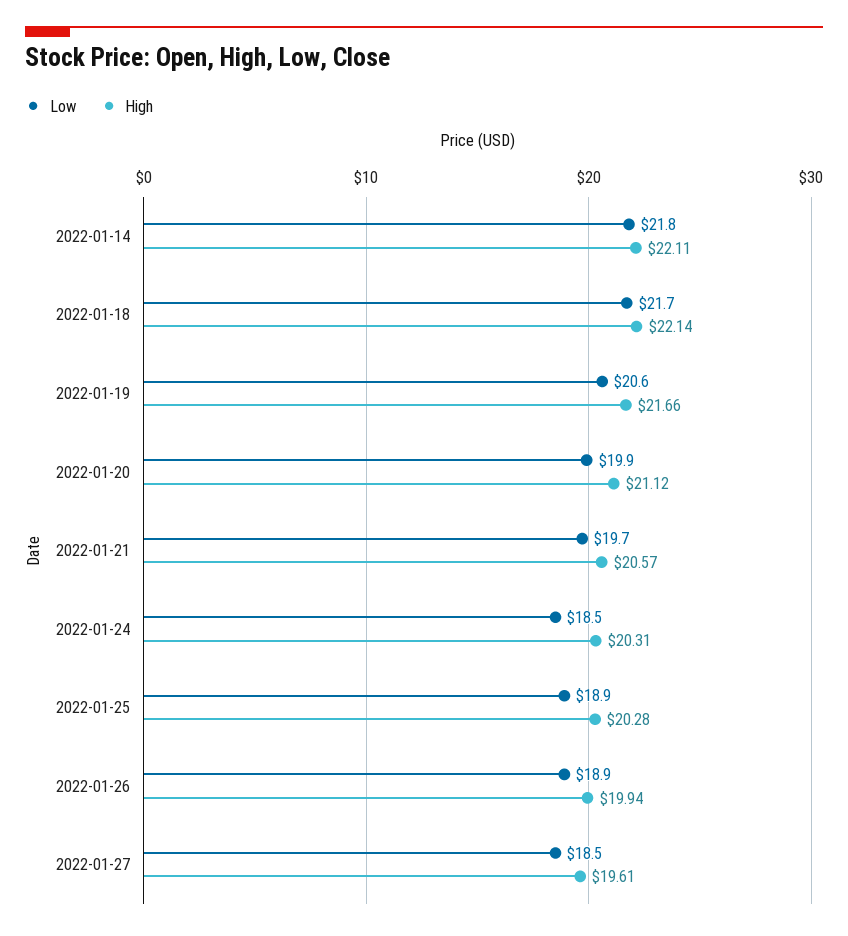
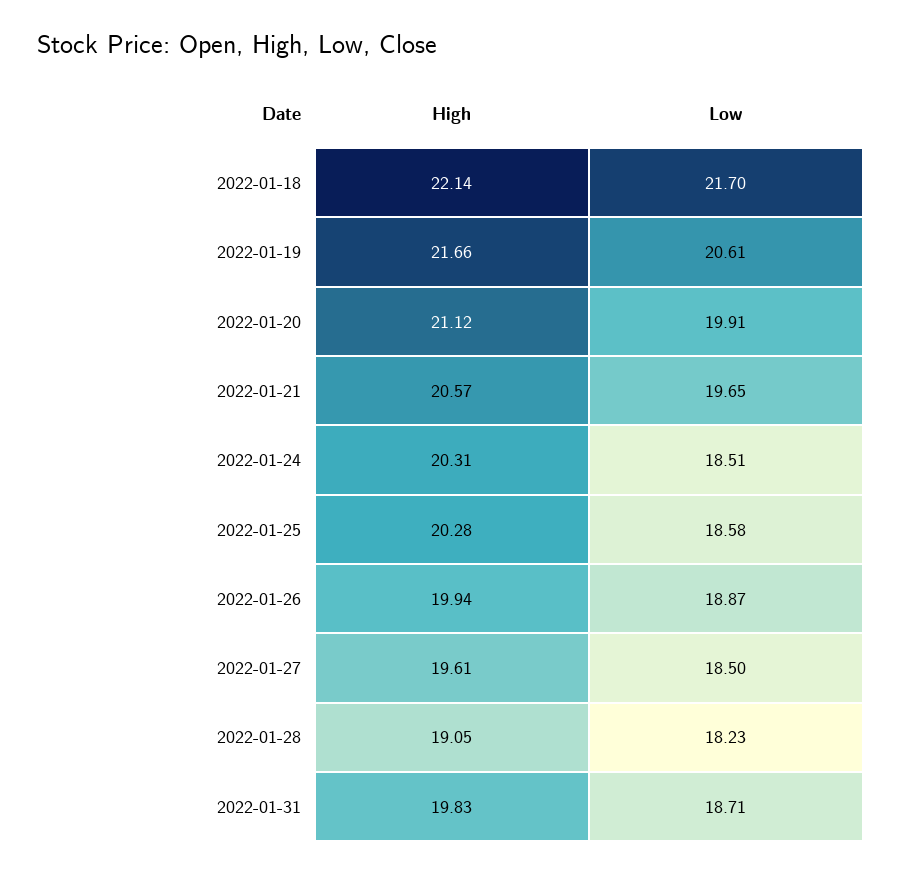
Low, 2022-01-14: 21.8 -> none
High, 2022-01-14: 22.11 -> none
Low, 2022-01-25: 18.9 -> 18.58
High, 2022-01-28: none -> 19.05
Low, 2022-01-28: none -> 18.23
High, 2022-01-31: none -> 19.83
Low, 2022-01-31: none -> 18.71

